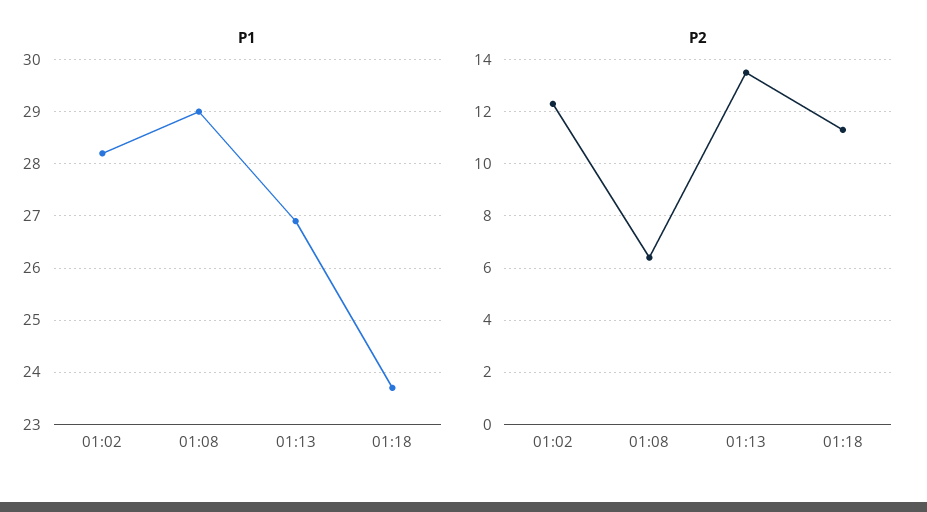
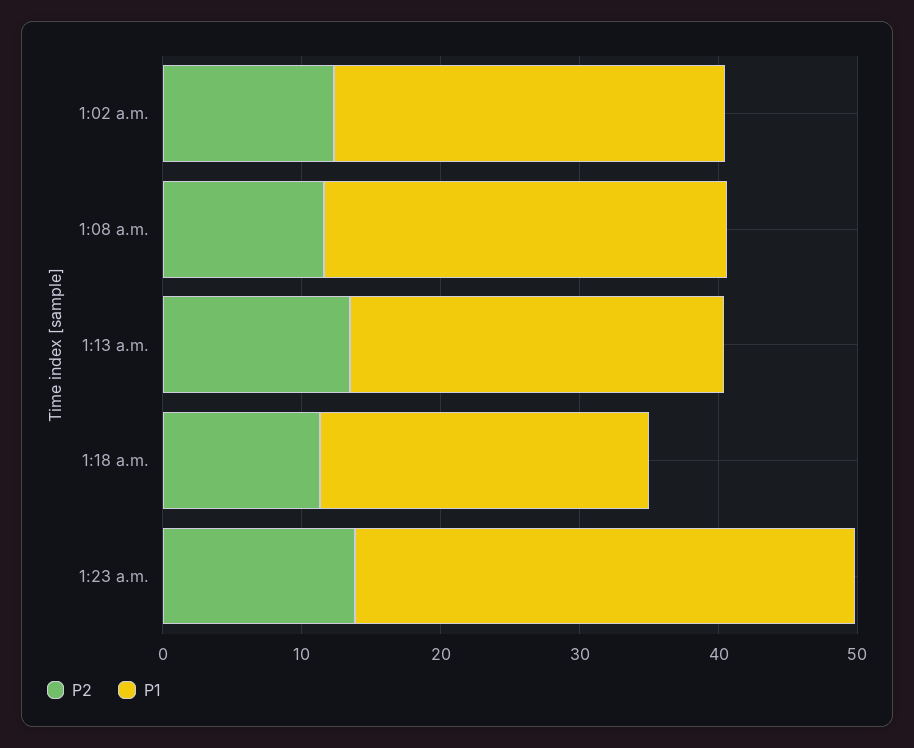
P2, 01:08: 6.5 -> 12
P2, 1:23 a.m.: none -> 14
P1, 1:23 a.m.: none -> 36

